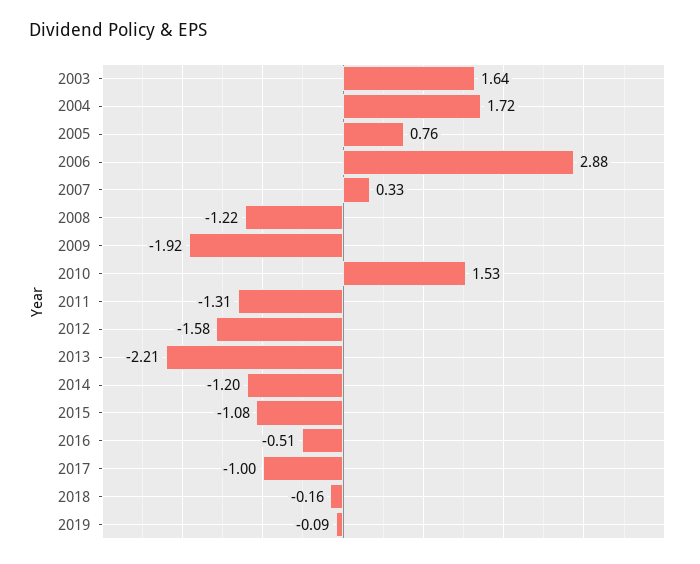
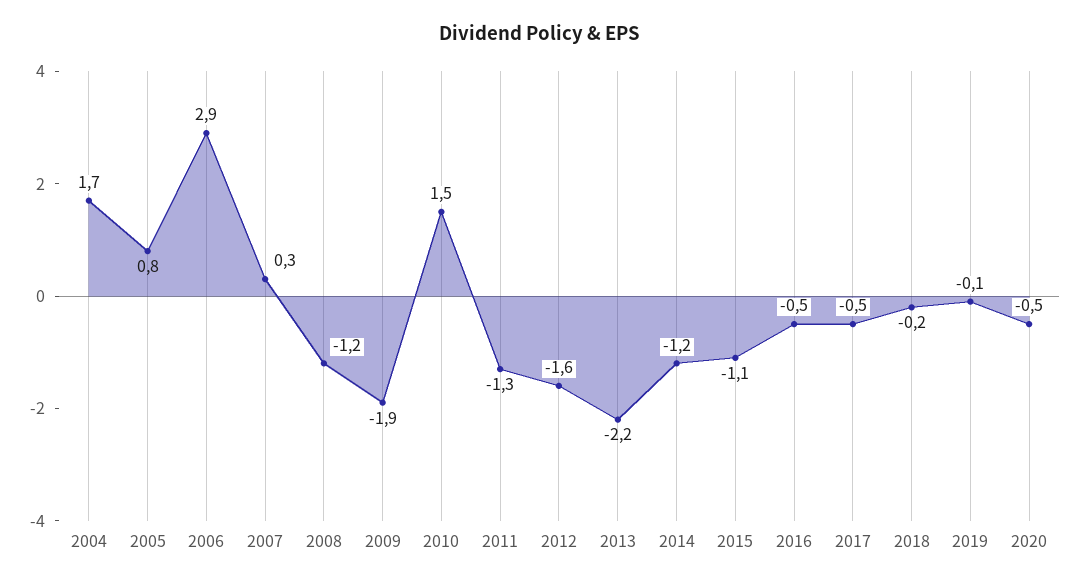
2003: 1.64 -> none
2017: -1 -> -0.5
2020: none -> -0.5

